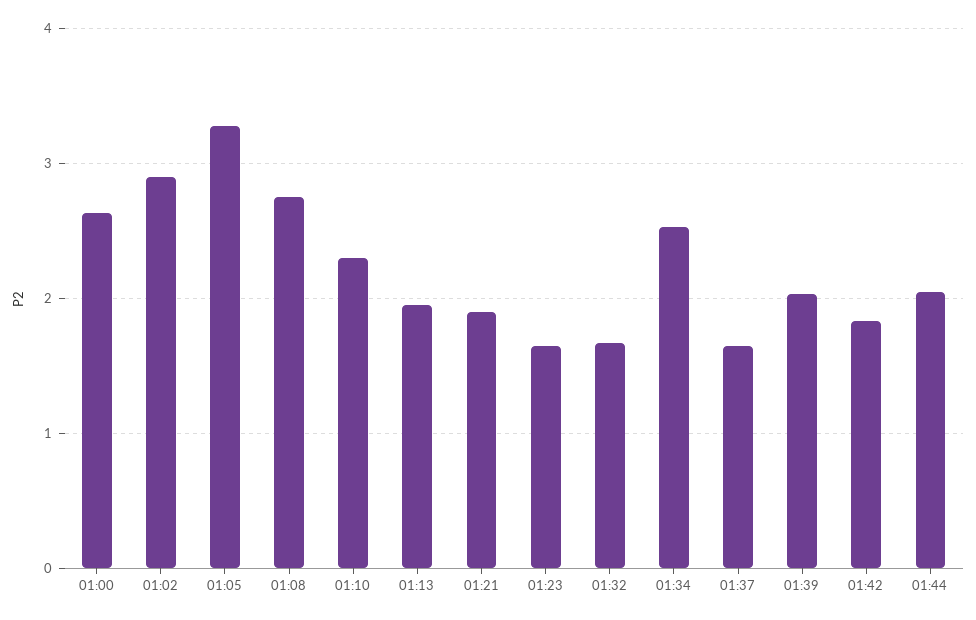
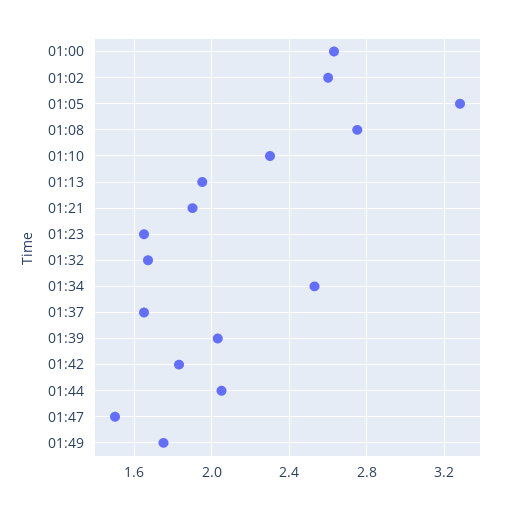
01:02: 2.9 -> 2.6
01:47: none -> 1.5
01:49: none -> 1.75

